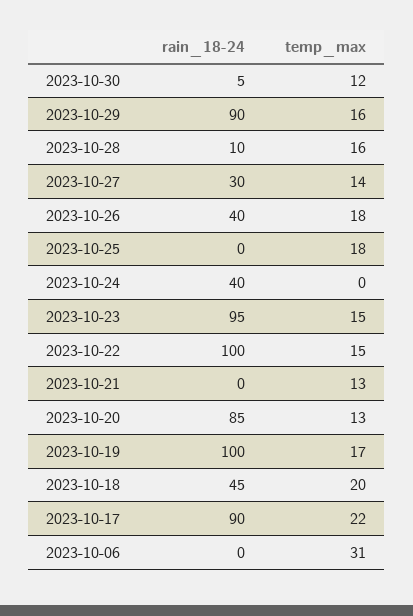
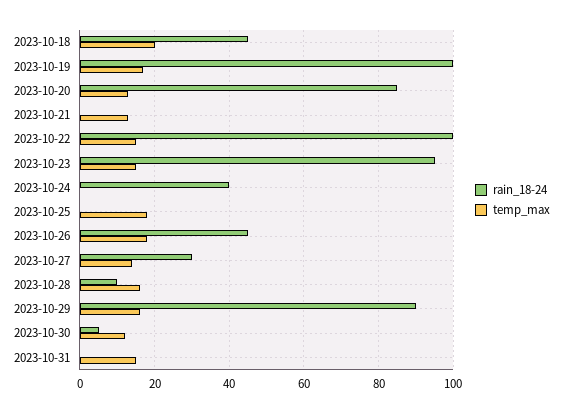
rain_18-24, 2023-10-26: 40 -> 45
rain_18-24, 2023-10-17: 90 -> none
temp_max, 2023-10-17: 22 -> none
rain_18-24, 2023-10-06: 0 -> none
temp_max, 2023-10-06: 31 -> none
rain_18-24, 2023-10-31: none -> 0
temp_max, 2023-10-31: none -> 15

